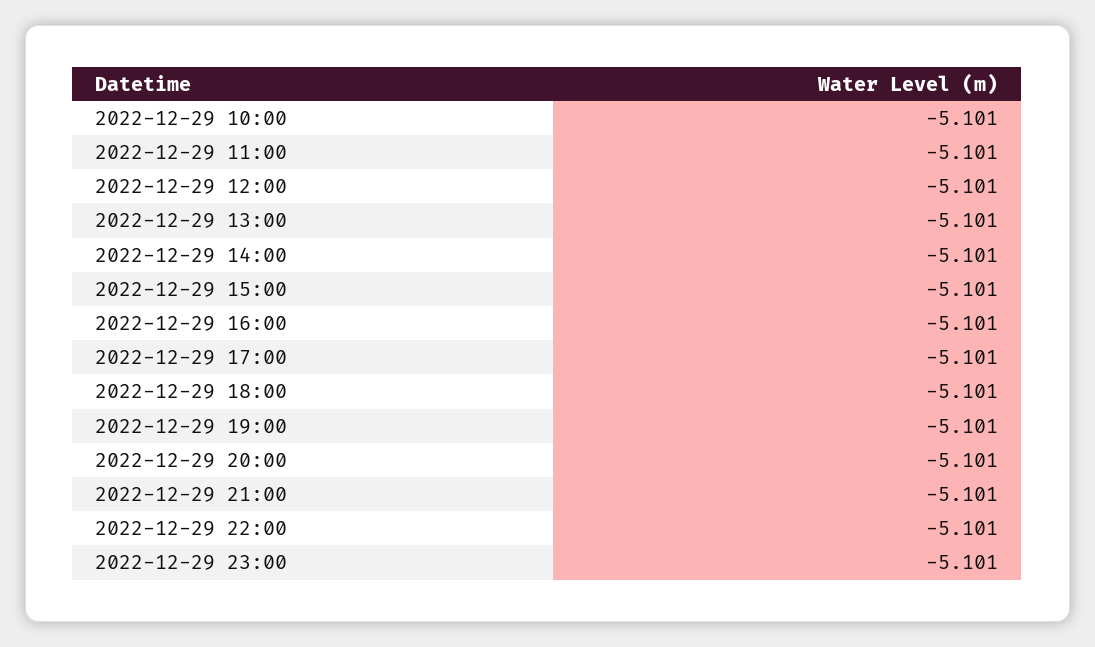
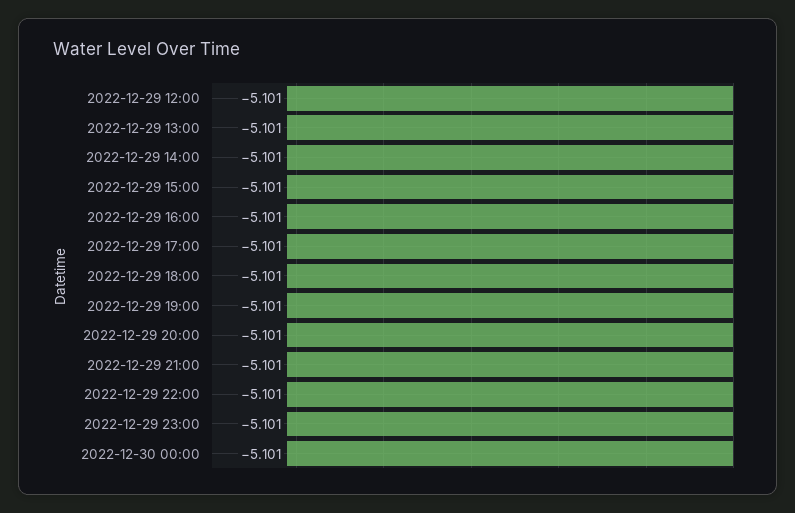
2022-12-29 10:00: -5.101 -> none
2022-12-29 11:00: -5.101 -> none
2022-12-30 00:00: none -> -5.101

